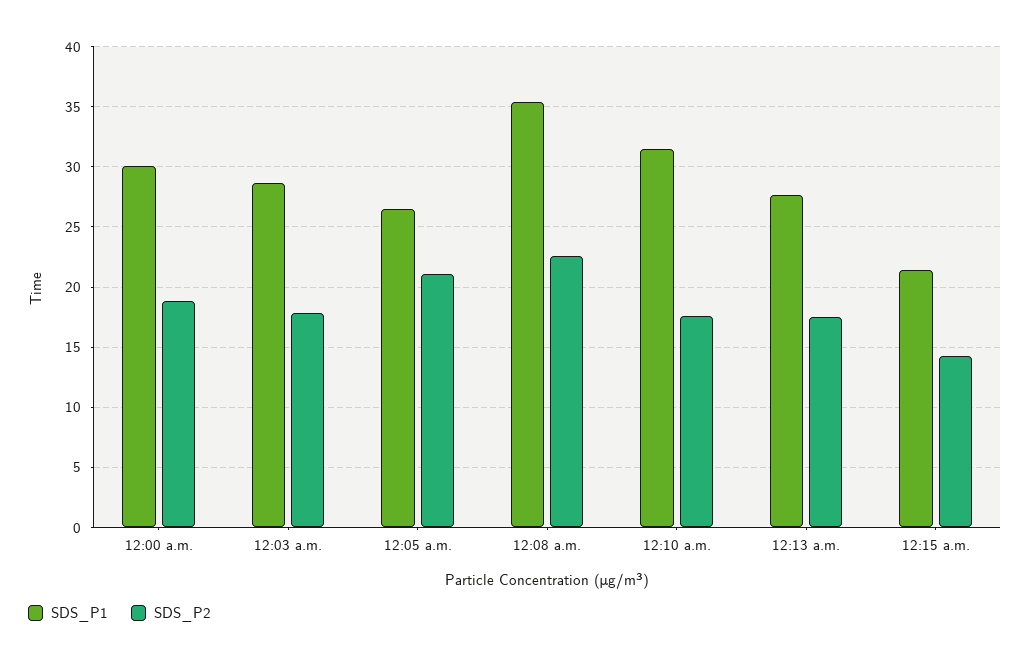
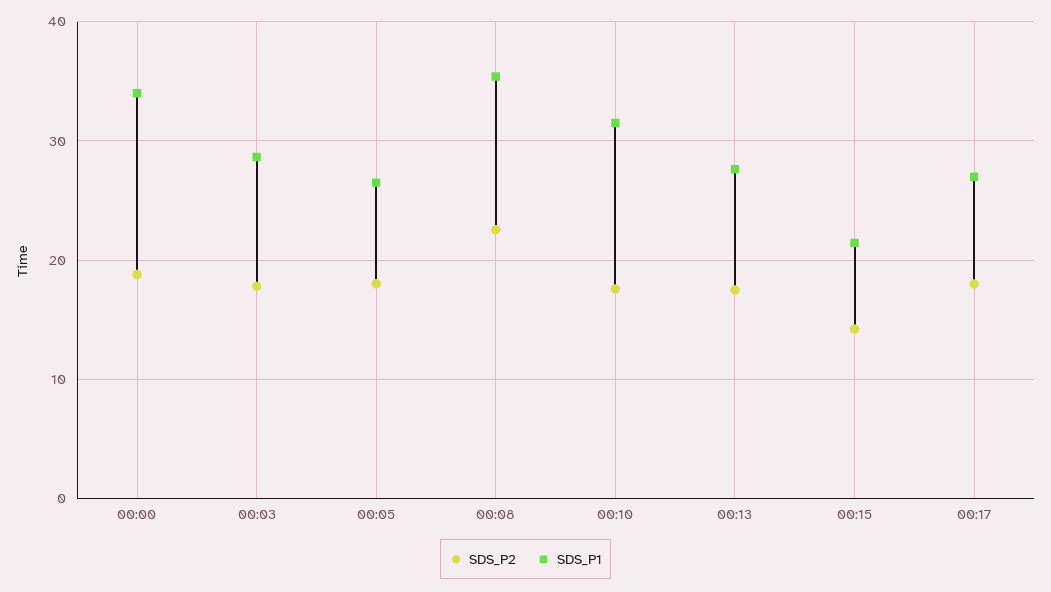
SDS_P1, 12:00 a.m.: 30 -> 34
SDS_P2, 12:05 a.m.: 21 -> 18
SDS_P2, 00:17: none -> 18
SDS_P1, 00:17: none -> 27

